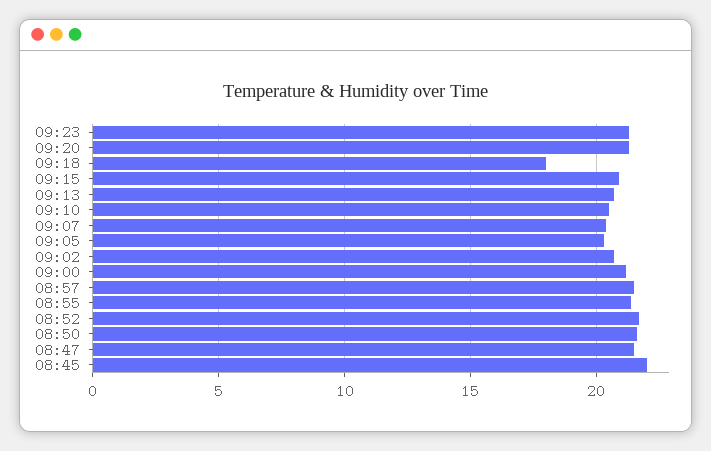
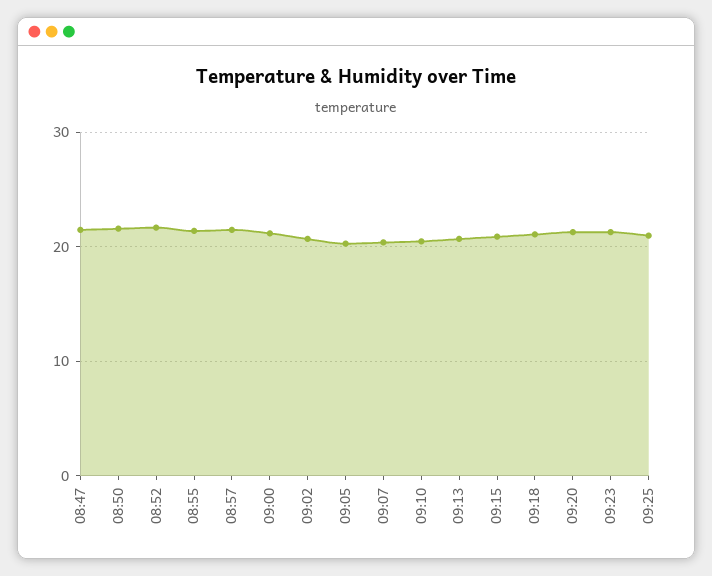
09:18: 18 -> 21
08:45: 22 -> none
09:25: none -> 21

